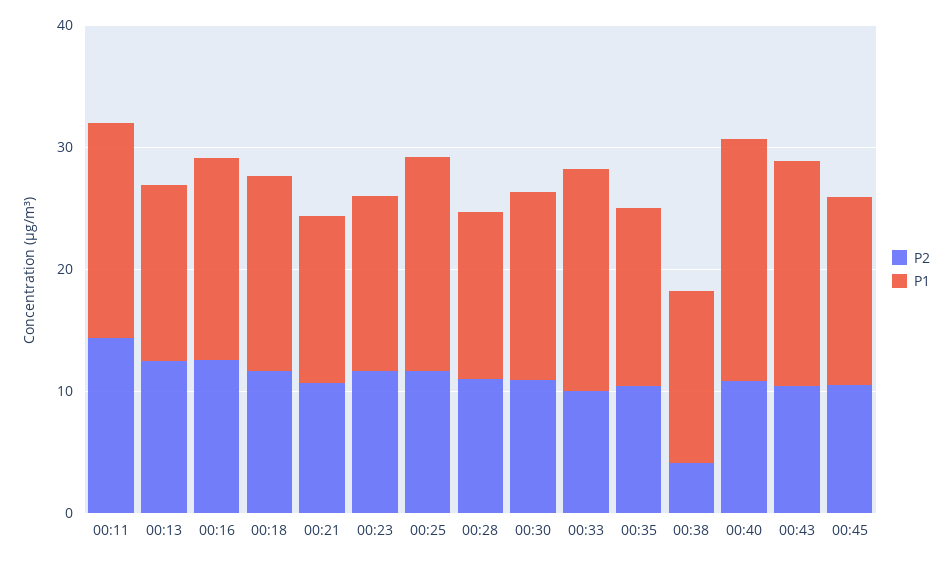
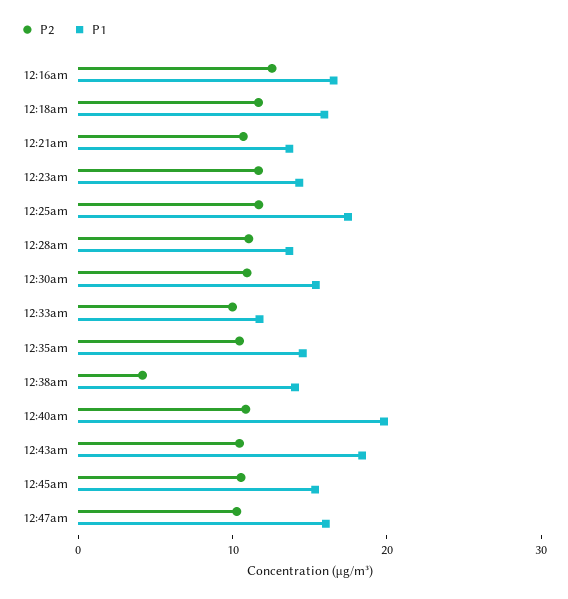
P2, 00:11: 14 -> none
P1, 00:11: 18 -> none
P2, 00:13: 12 -> none
P1, 00:13: 14 -> none
P1, 00:33: 18 -> 12
P2, 12:47am: none -> 10
P1, 12:47am: none -> 16

